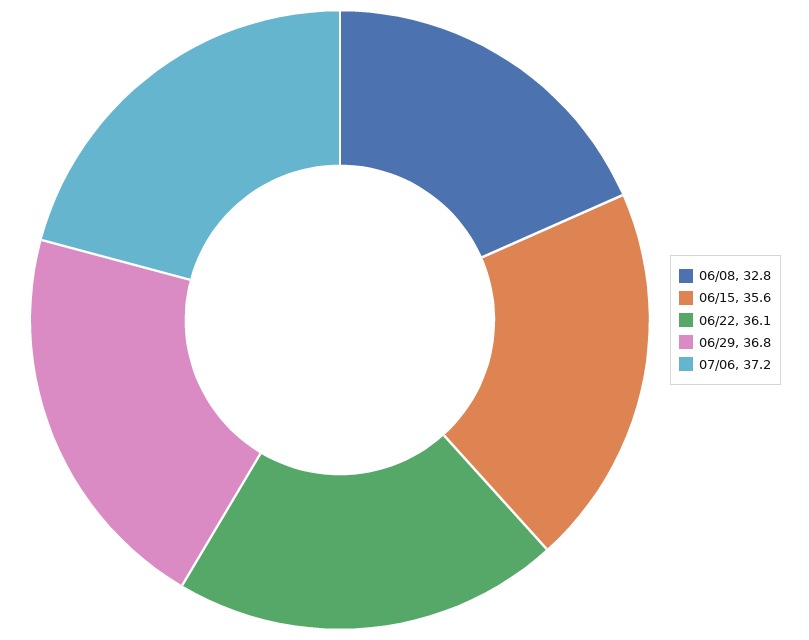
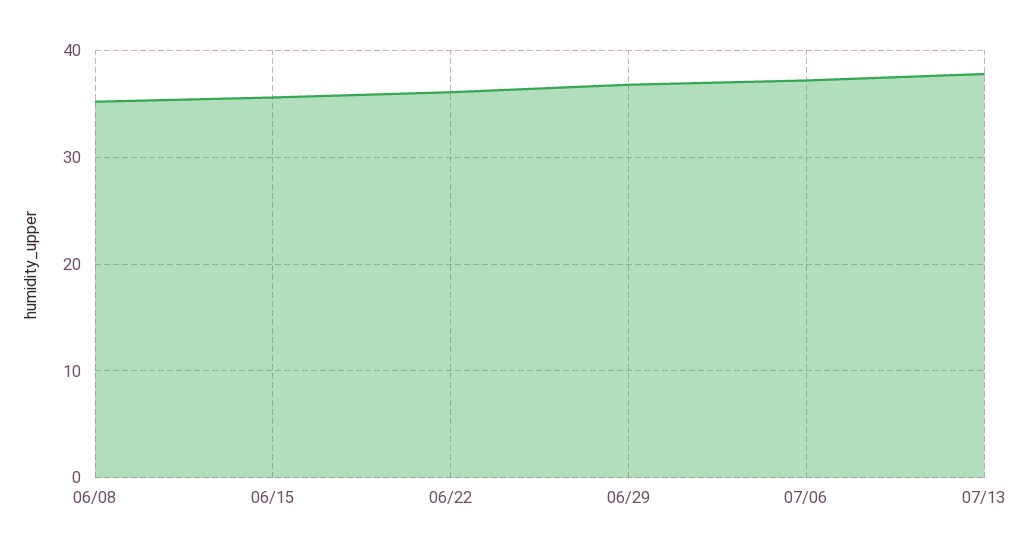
06/08: 32.8 -> 35
07/13: none -> 38

